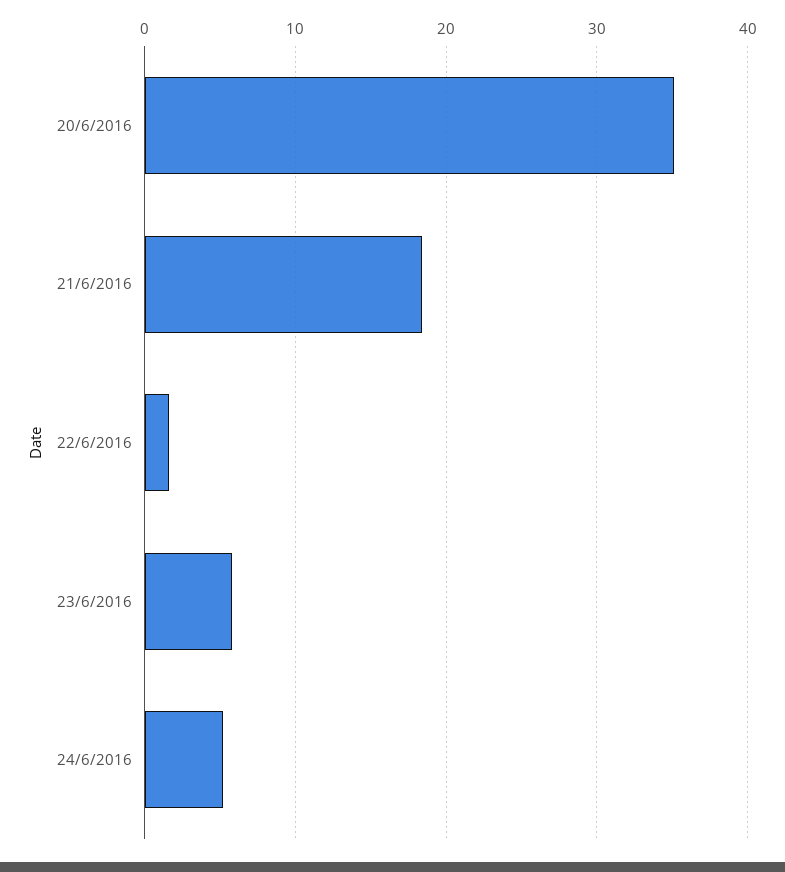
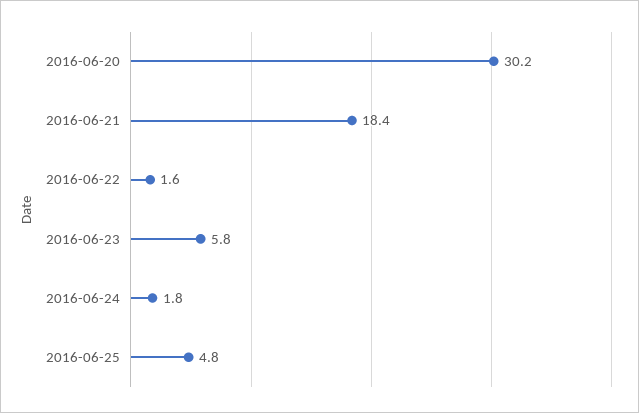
20/6/2016: 35 -> 30.2
24/6/2016: 5 -> 1.8
2016-06-25: none -> 4.8

